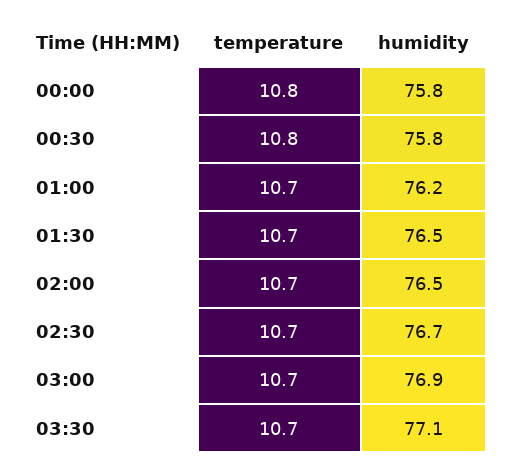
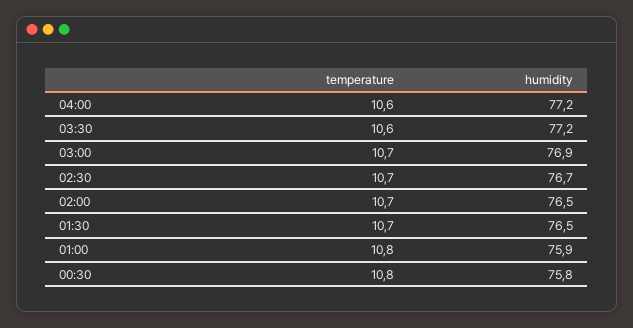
temperature, 00:00: 10.8 -> none
humidity, 00:00: 75.8 -> none
temperature, 01:00: 10.7 -> 10.8
humidity, 01:00: 76.2 -> 75.9
temperature, 03:30: 10.7 -> 10.6
humidity, 03:30: 77.1 -> 77.2
temperature, 04:00: none -> 10.6
humidity, 04:00: none -> 77.2

